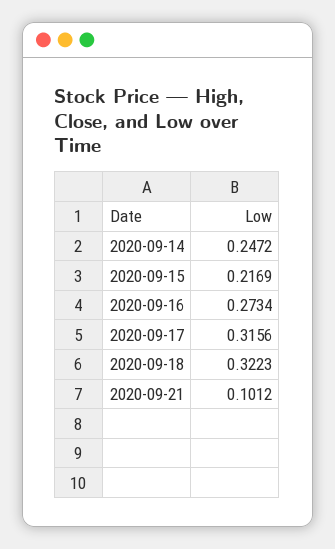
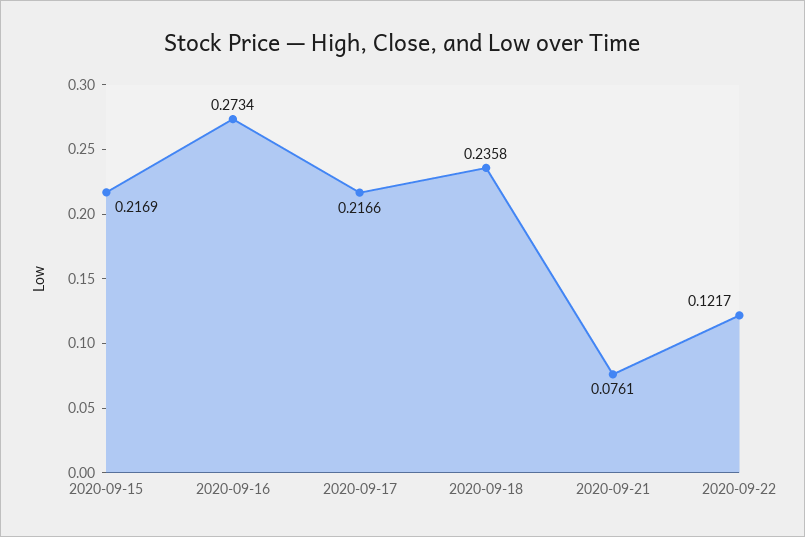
2020-09-14: 0.2472 -> none
2020-09-17: 0.3156 -> 0.2166
2020-09-18: 0.3223 -> 0.2358
2020-09-21: 0.1012 -> 0.0761
2020-09-22: none -> 0.1217

